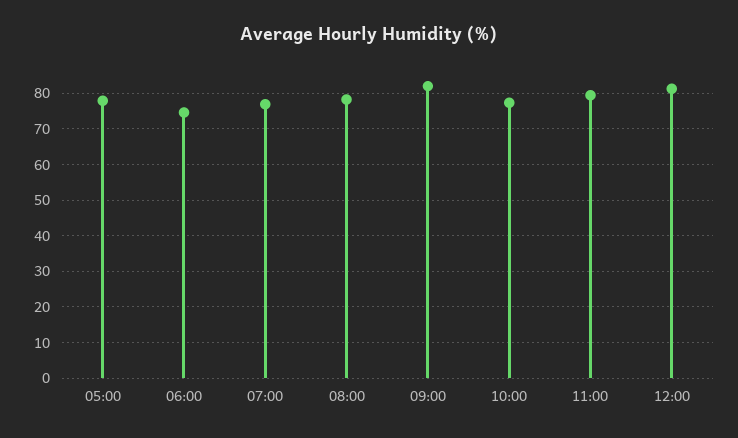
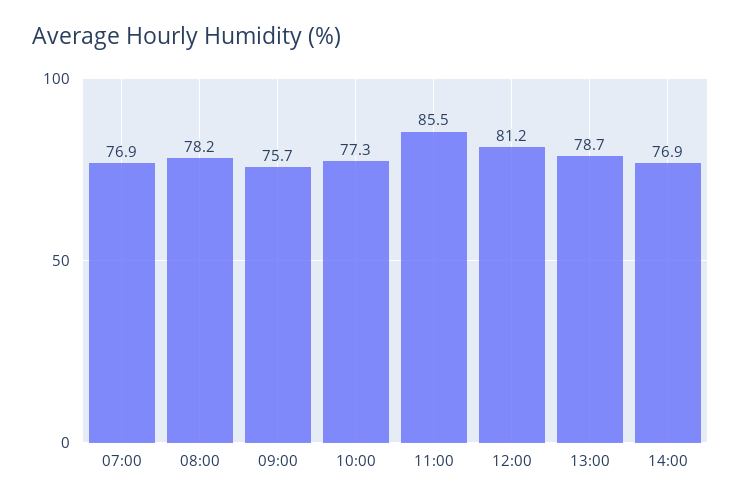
05:00: 78 -> none
06:00: 74 -> none
09:00: 82 -> 75.7
11:00: 80 -> 85.5
13:00: none -> 78.7
14:00: none -> 76.9

